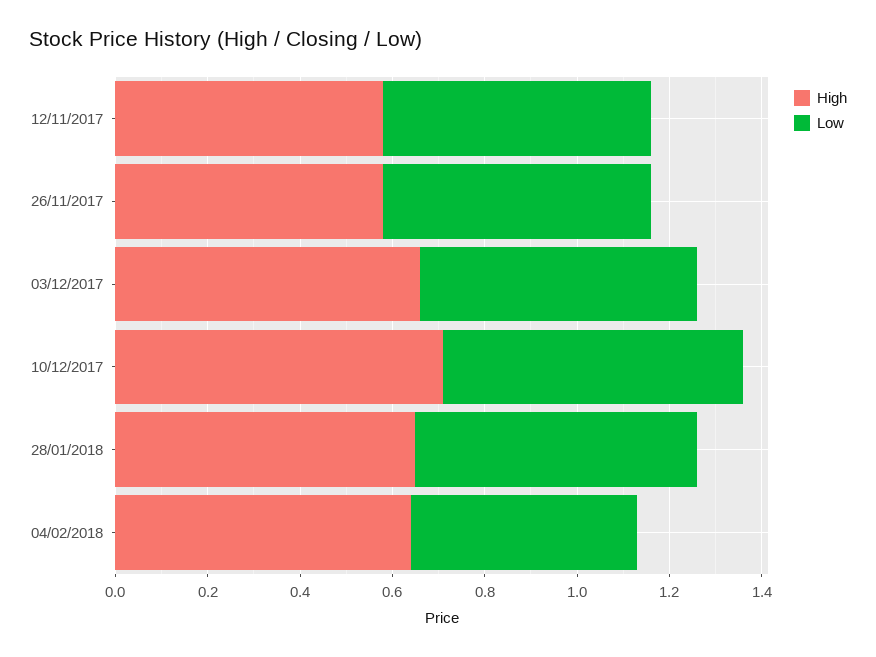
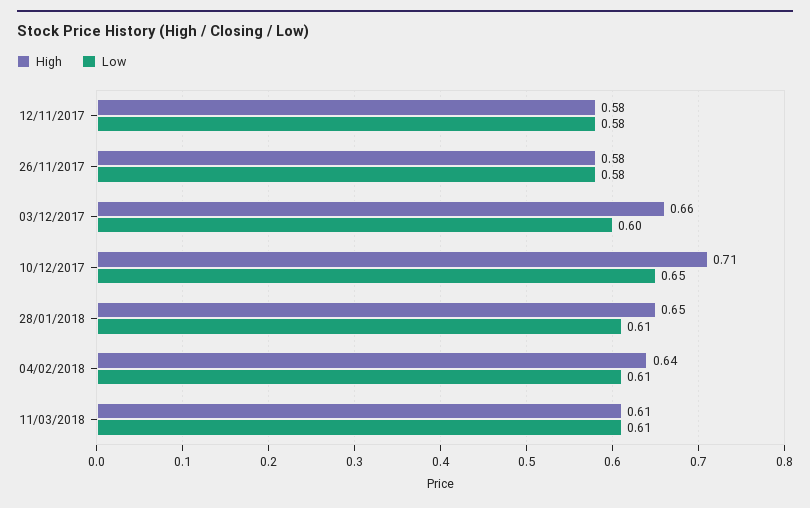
Low, 04/02/2018: 0.5 -> 0.61
High, 11/03/2018: none -> 0.61
Low, 11/03/2018: none -> 0.61

